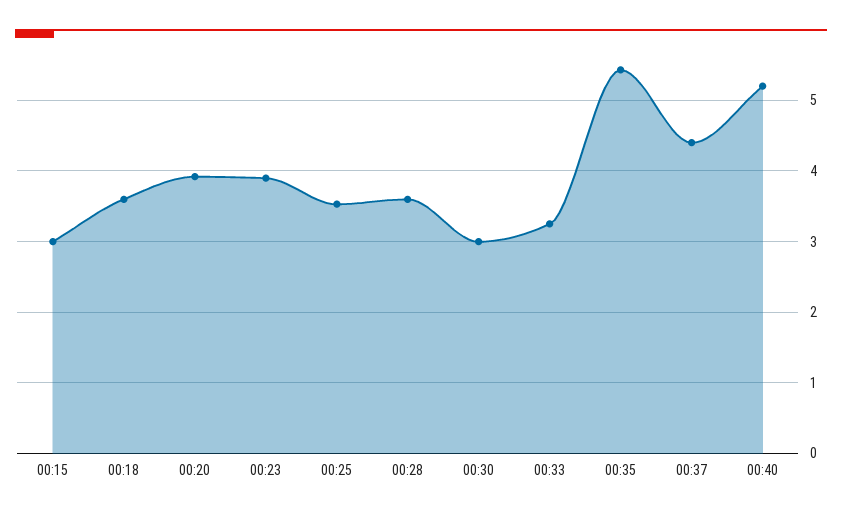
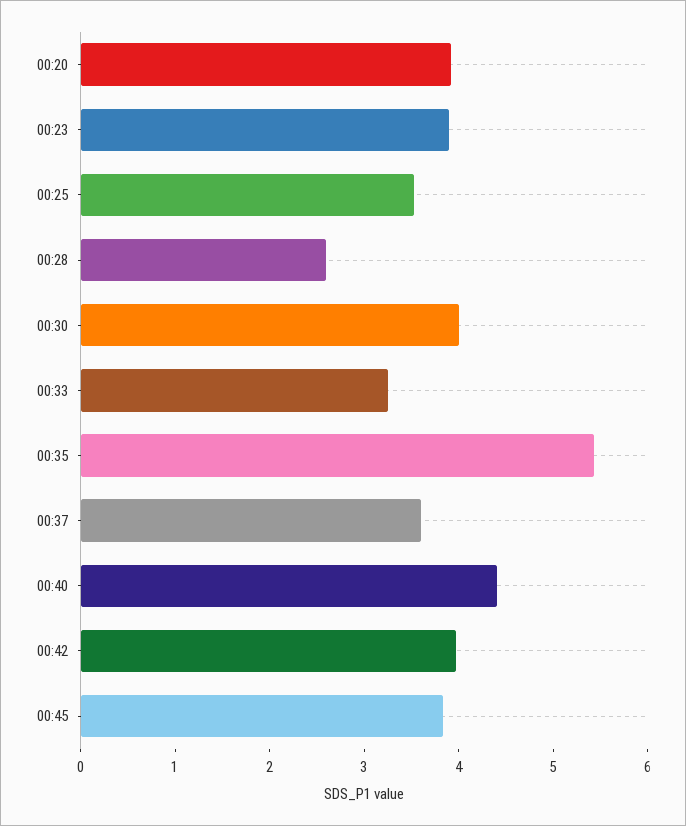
00:15: 3 -> none
00:18: 3.6 -> none
00:28: 3.6 -> 2.6
00:30: 3 -> 4
00:37: 4.4 -> 3.6
00:40: 5.2 -> 4.4
00:42: none -> 4
00:45: none -> 3.8

